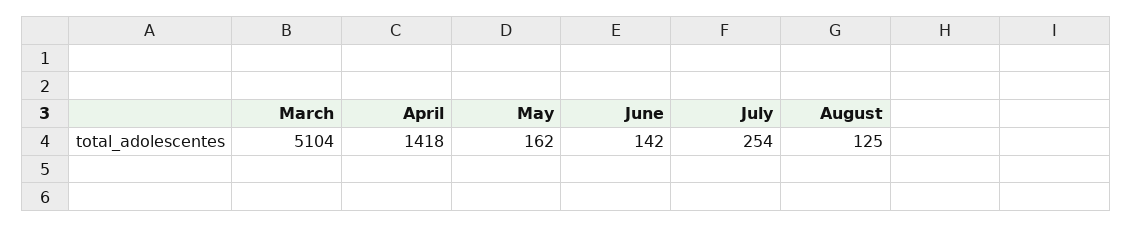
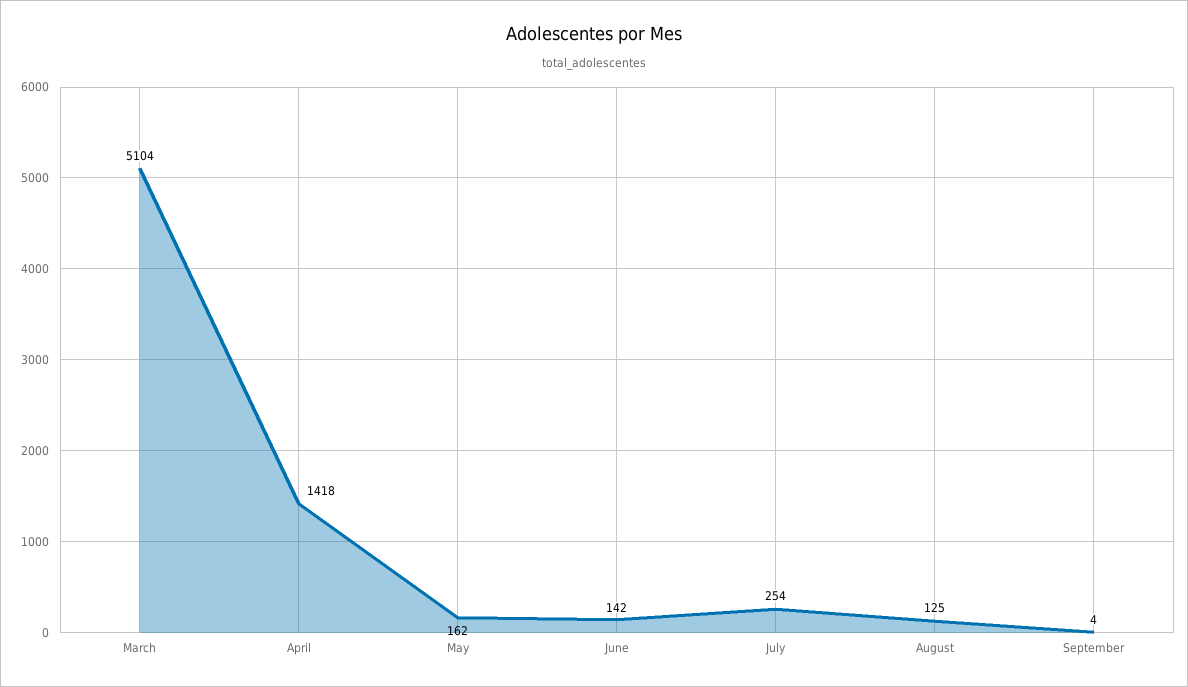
September: none -> 4

